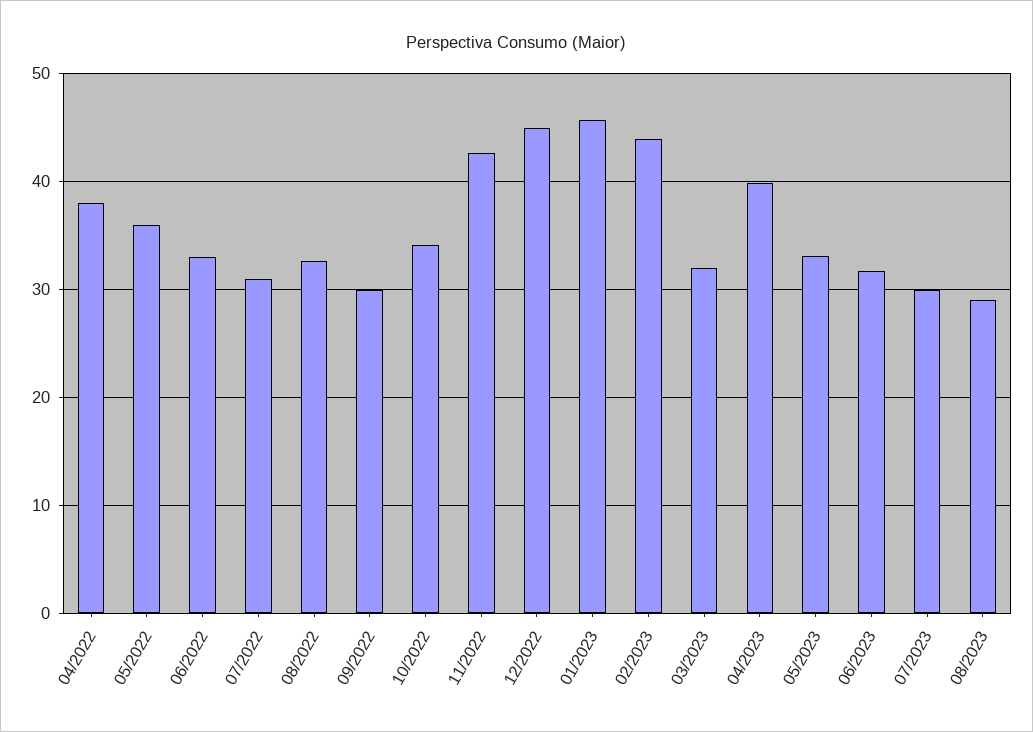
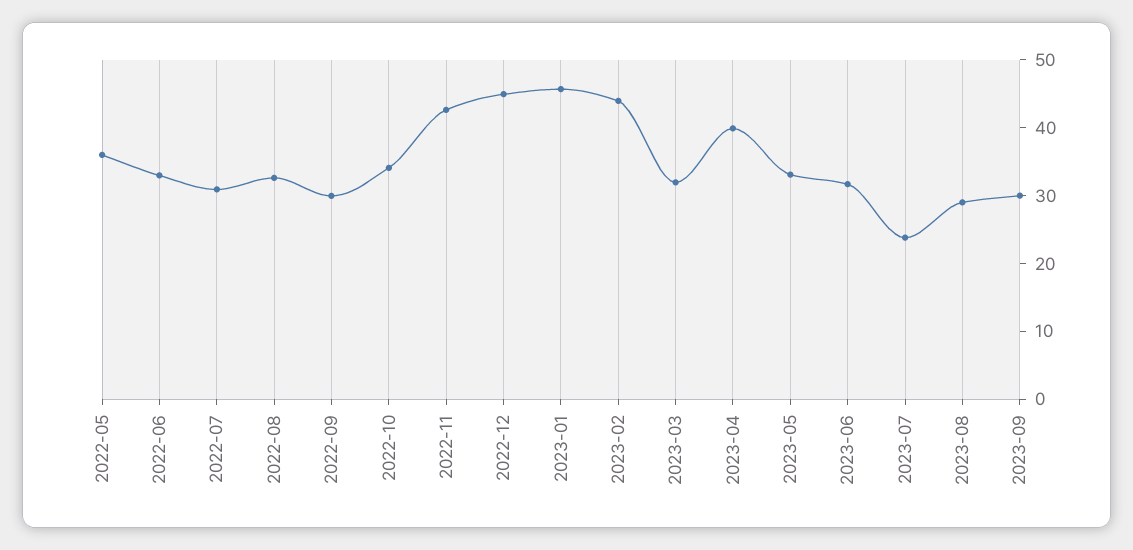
04/2022: 38 -> none
07/2023: 30 -> 24
2023-09: none -> 30

